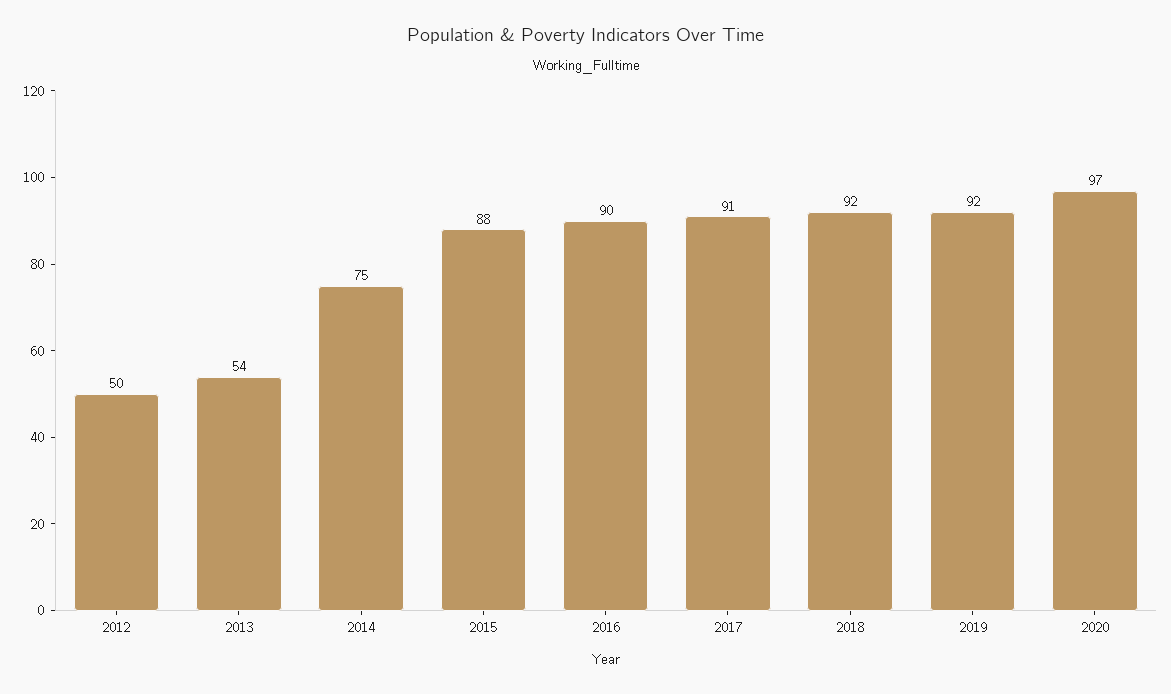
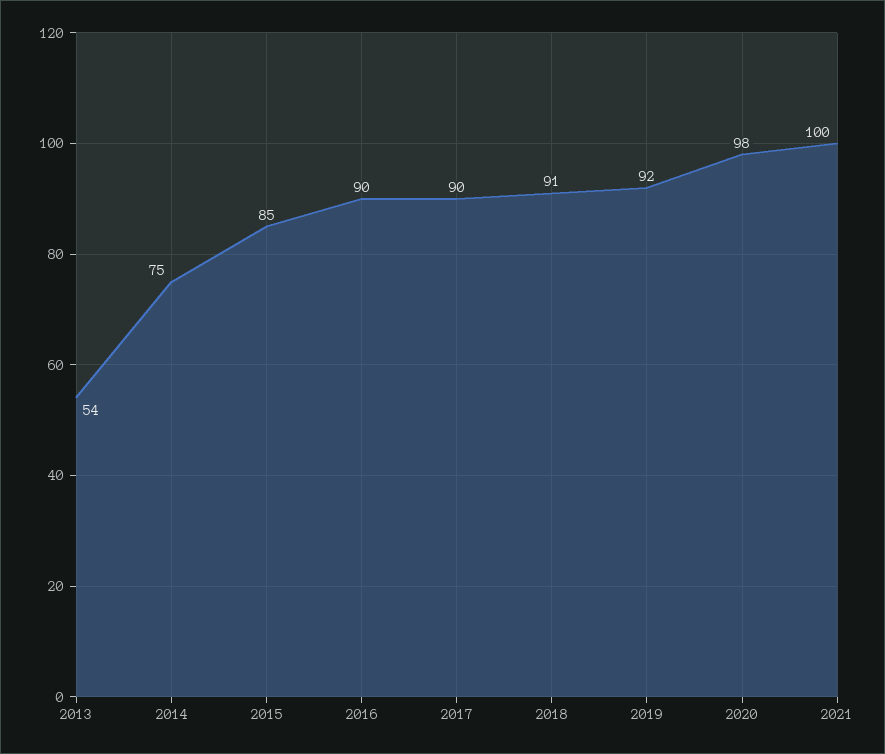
2012: 50 -> none
2015: 88 -> 85
2017: 91 -> 90
2018: 92 -> 91
2020: 97 -> 98
2021: none -> 100

